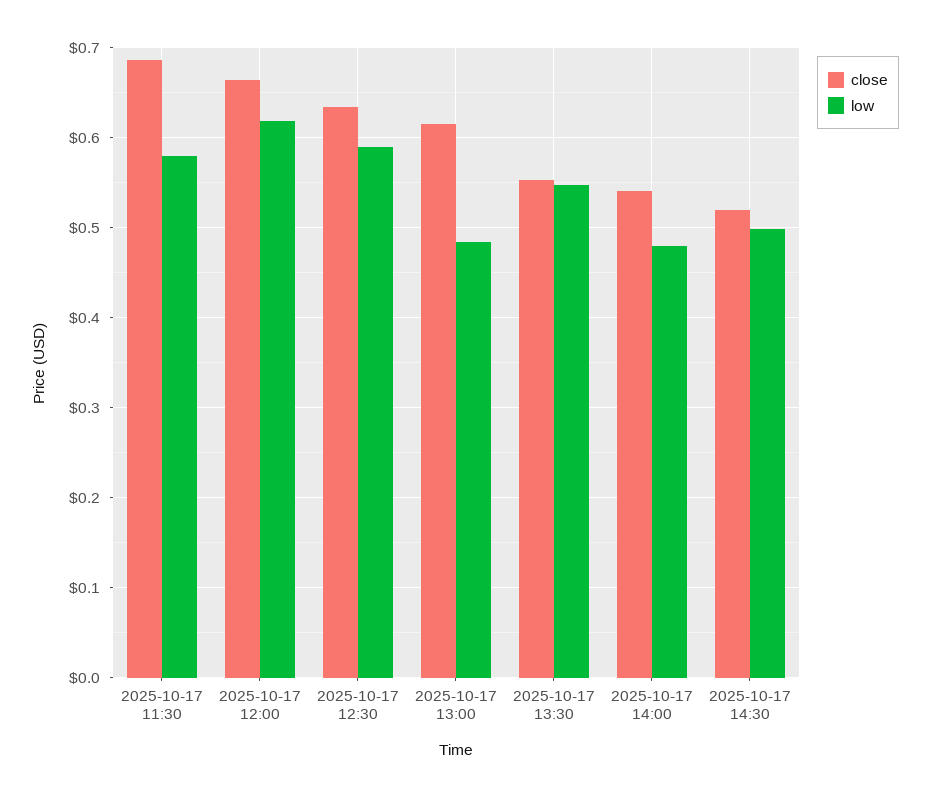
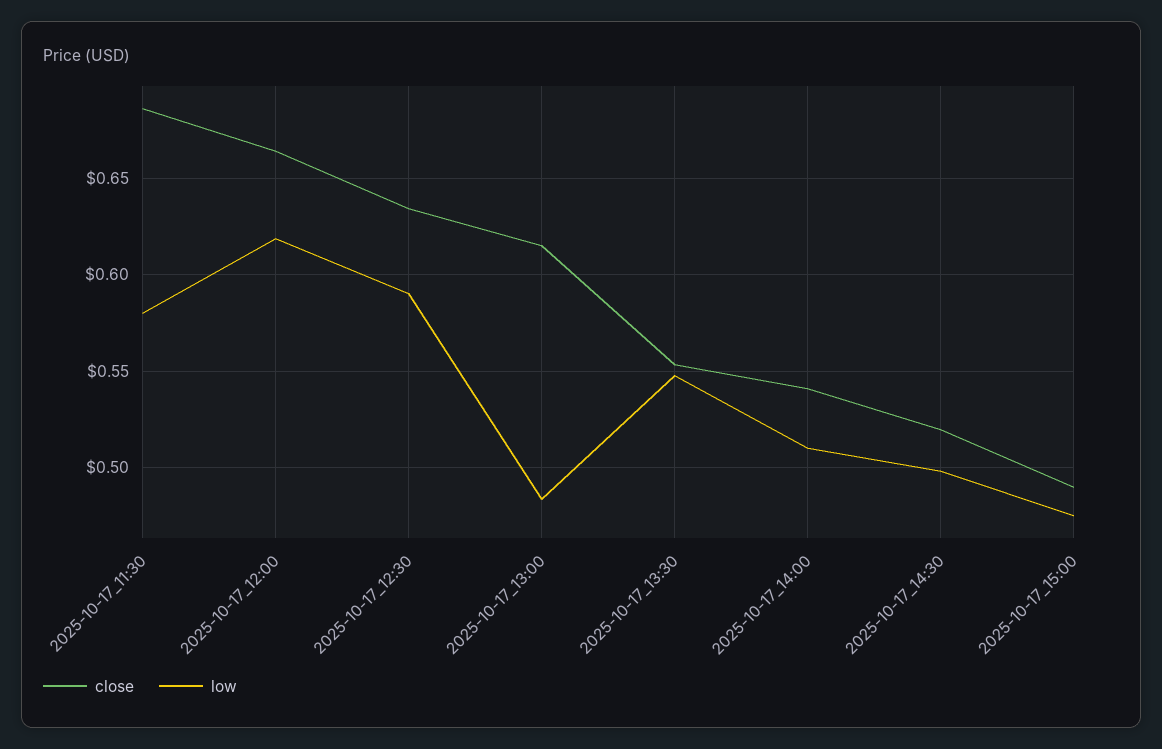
low, 2025-10-17 14:00: 0.48 -> 0.51
close, 2025-10-17_15:00: none -> 0.49
low, 2025-10-17_15:00: none -> 0.475

